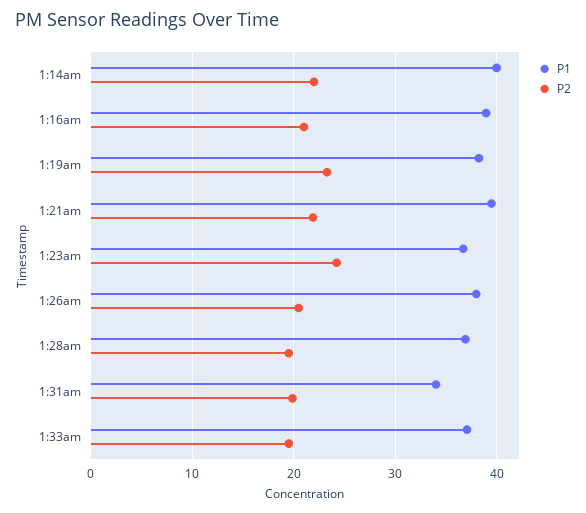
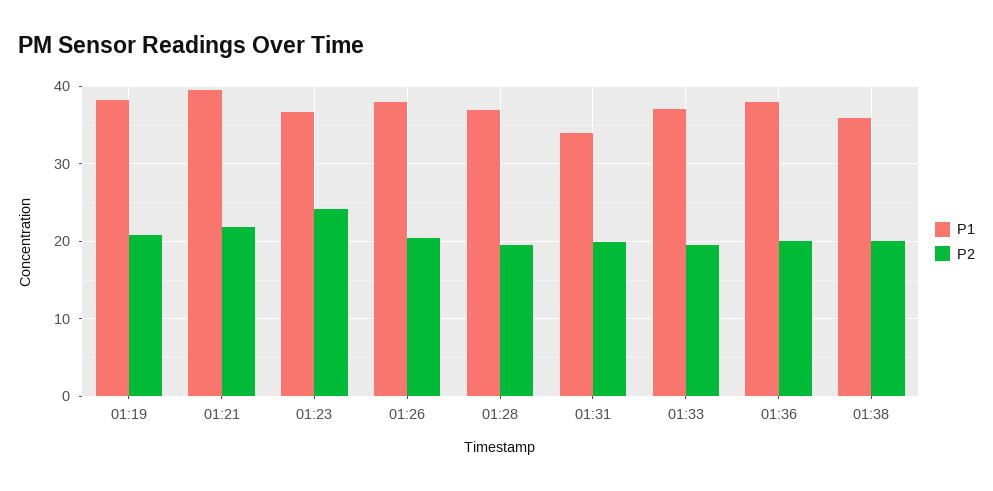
P1, 1:14am: 40 -> none
P2, 1:14am: 22 -> none
P1, 1:16am: 39 -> none
P2, 1:16am: 21 -> none
P2, 1:19am: 23 -> 21
P1, 01:36: none -> 38
P2, 01:36: none -> 20
P1, 01:38: none -> 36
P2, 01:38: none -> 20

